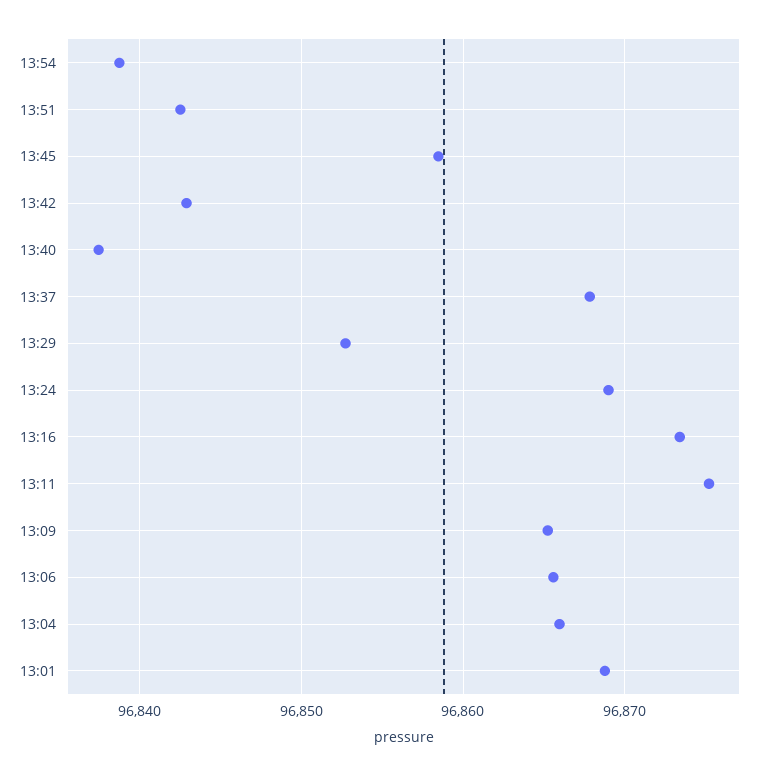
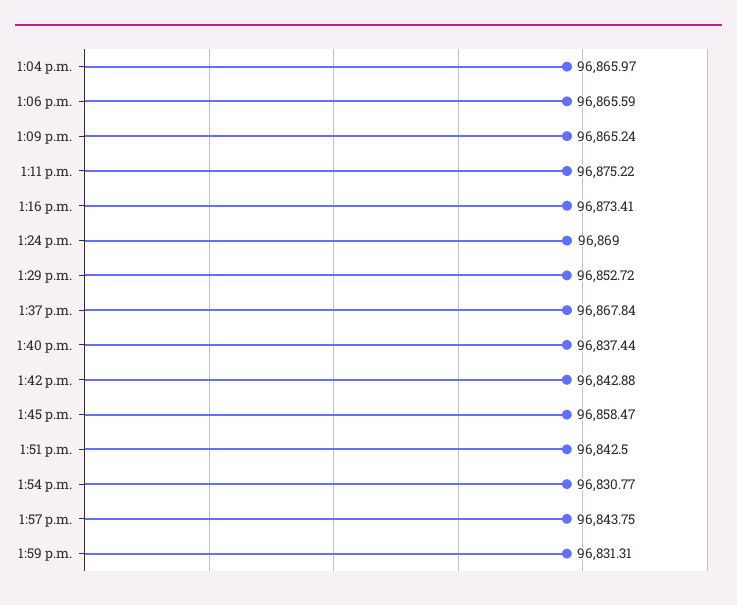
13:54: 96839 -> 96830.77
13:01: 96869 -> none
1:57 p.m.: none -> 96843.75
1:59 p.m.: none -> 96831.31

